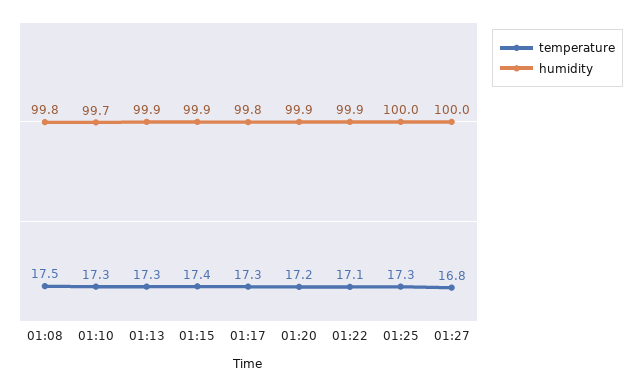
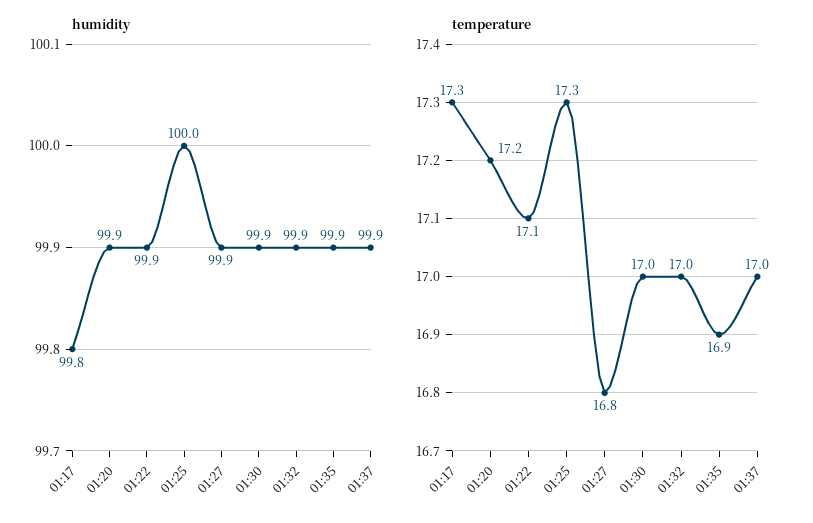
temperature, 01:08: 17.5 -> none
humidity, 01:08: 99.8 -> none
temperature, 01:10: 17.3 -> none
humidity, 01:10: 99.7 -> none
temperature, 01:13: 17.3 -> none
humidity, 01:13: 99.9 -> none
temperature, 01:15: 17.4 -> none
humidity, 01:15: 99.9 -> none
humidity, 01:27: 100 -> 99.9
humidity, 01:30: none -> 99.9
humidity, 01:32: none -> 99.9
humidity, 01:35: none -> 99.9
humidity, 01:37: none -> 99.9
temperature, 01:30: none -> 17
temperature, 01:32: none -> 17
temperature, 01:35: none -> 16.9
temperature, 01:37: none -> 17

